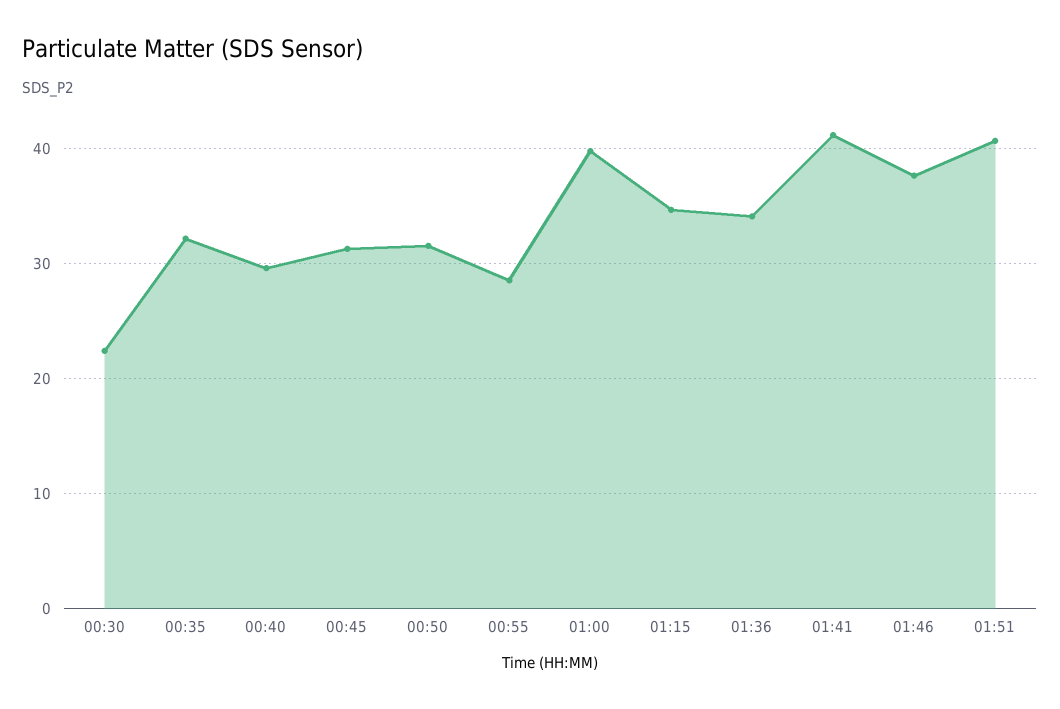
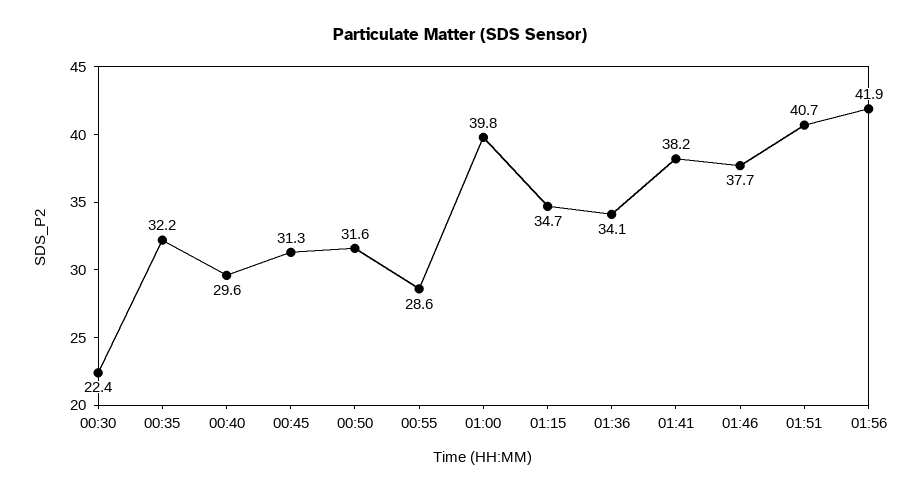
01:41: 41 -> 38.2
01:56: none -> 41.9

